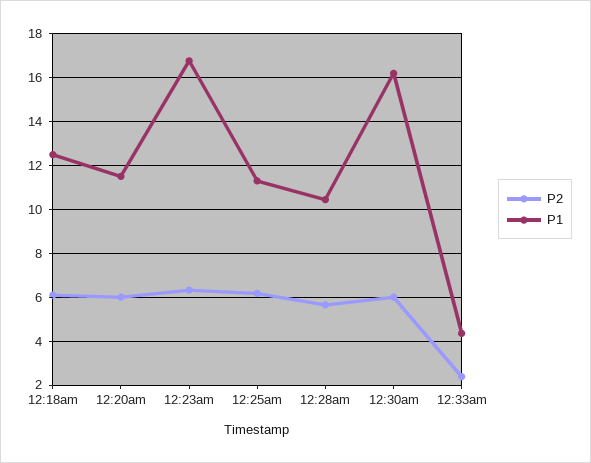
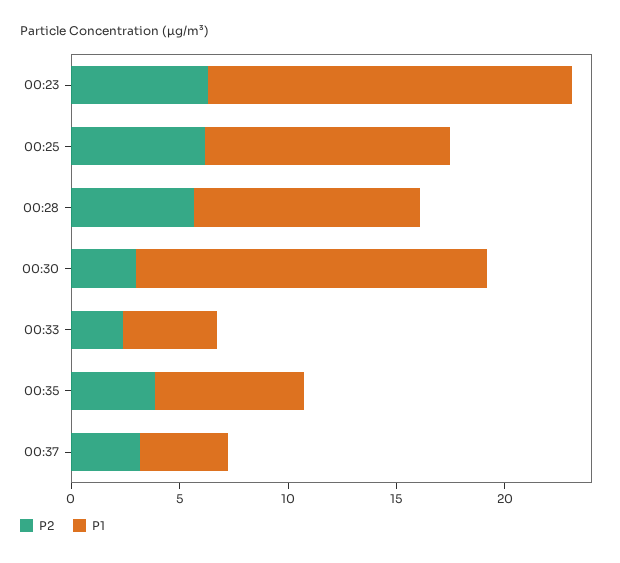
P2, 12:18am: 6 -> none
P1, 12:18am: 12.5 -> none
P2, 12:20am: 6 -> none
P1, 12:20am: 11.5 -> none
P2, 12:30am: 6 -> 3
P2, 00:35: none -> 4
P1, 00:35: none -> 7
P2, 00:37: none -> 3
P1, 00:37: none -> 4

